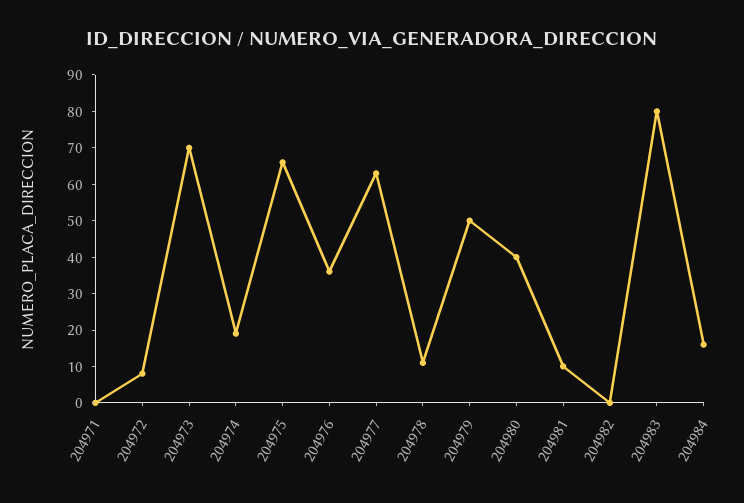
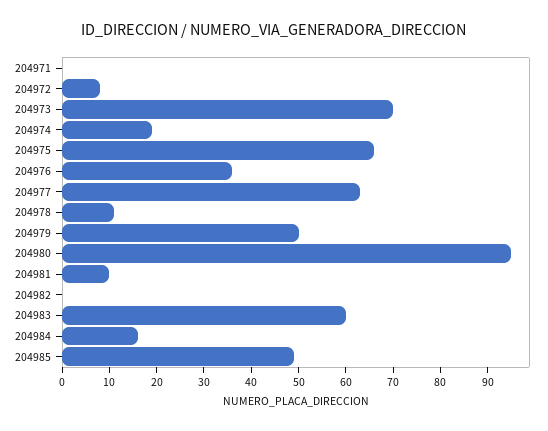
204980: 40 -> 95
204983: 80 -> 60
204985: none -> 50

